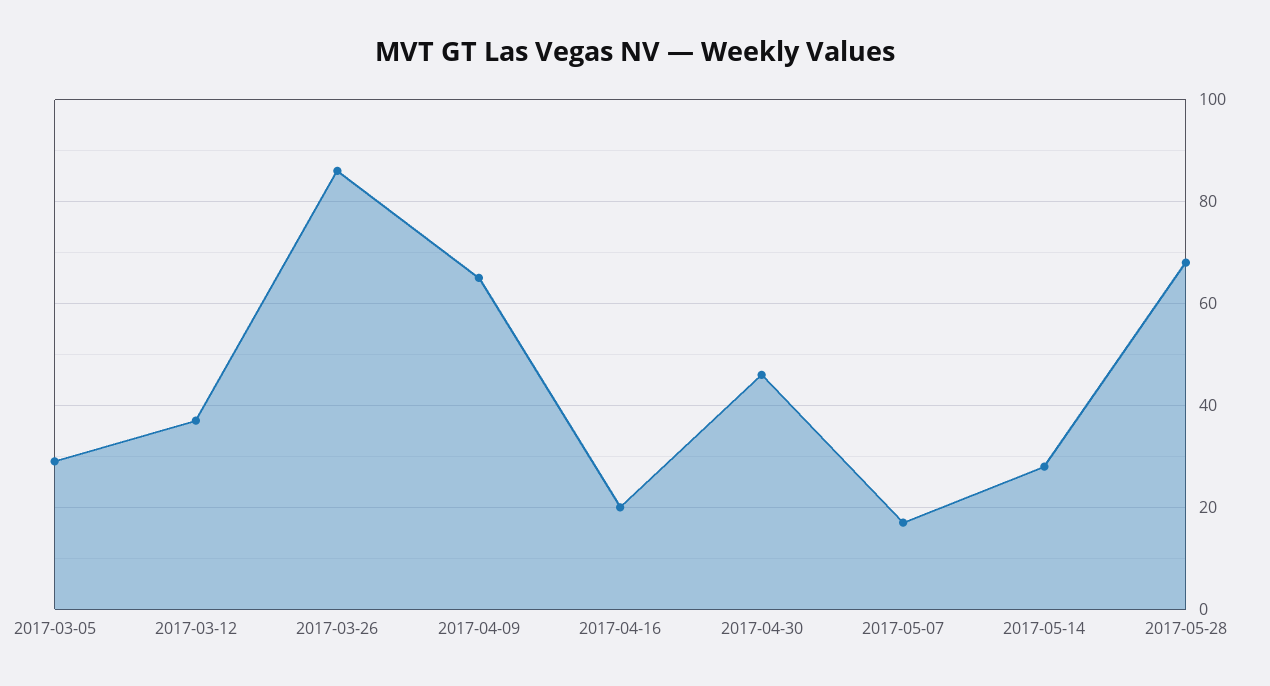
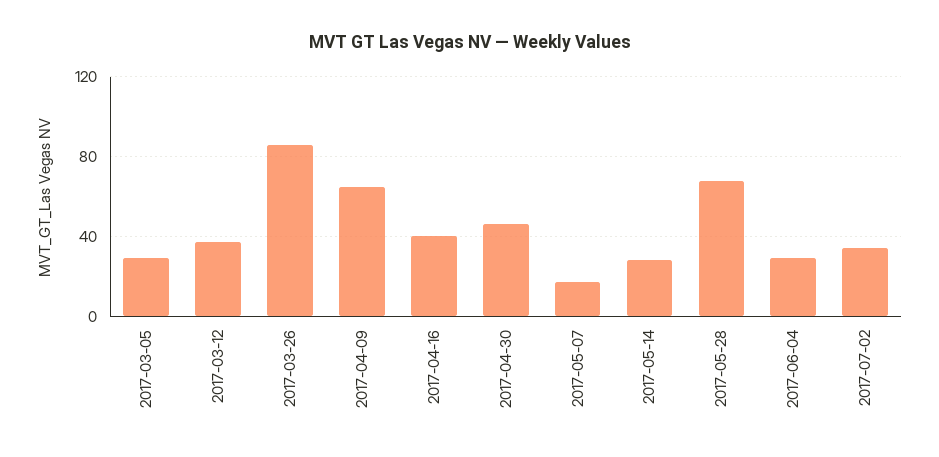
2017-04-16: 20 -> 40
2017-06-04: none -> 30
2017-07-02: none -> 35

